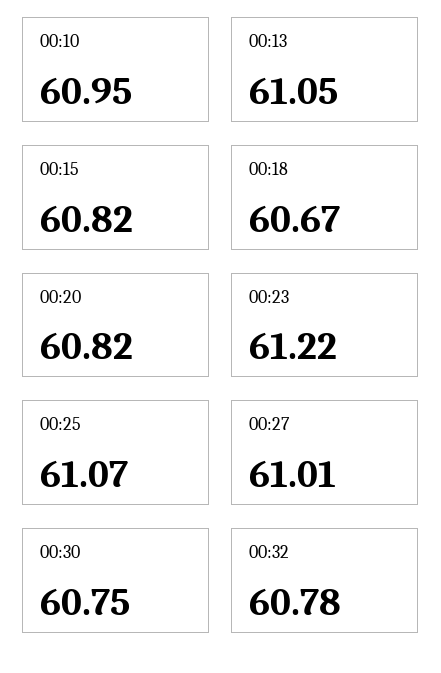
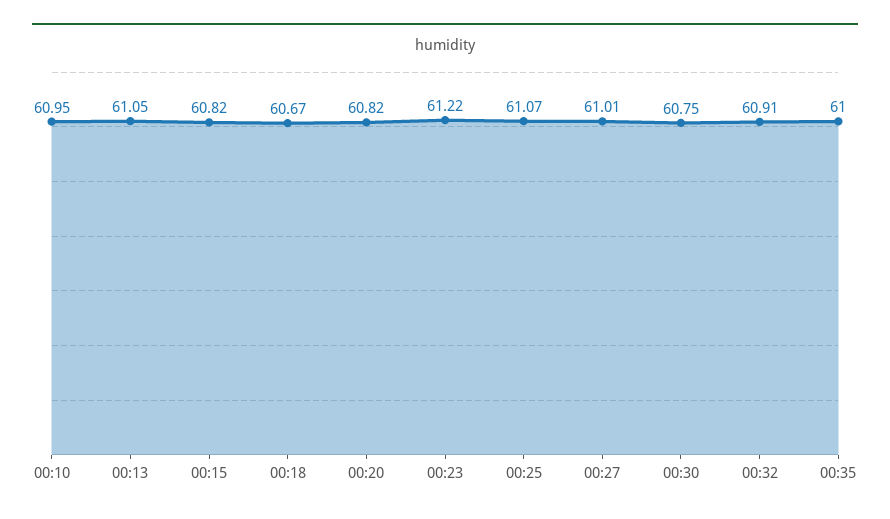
00:32: 60.78 -> 60.91
00:35: none -> 61

